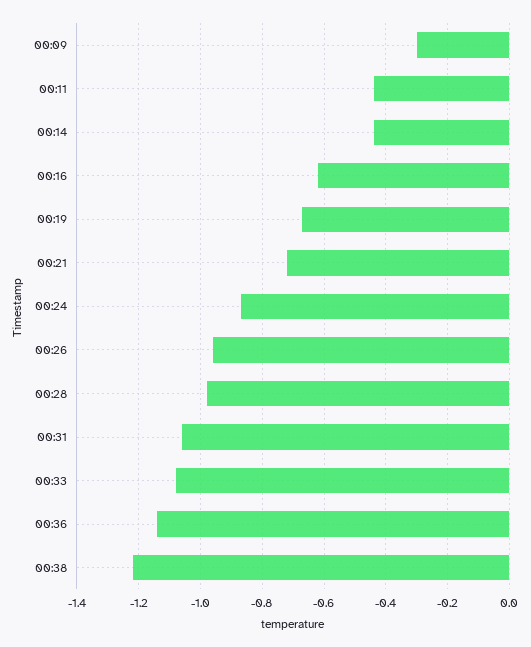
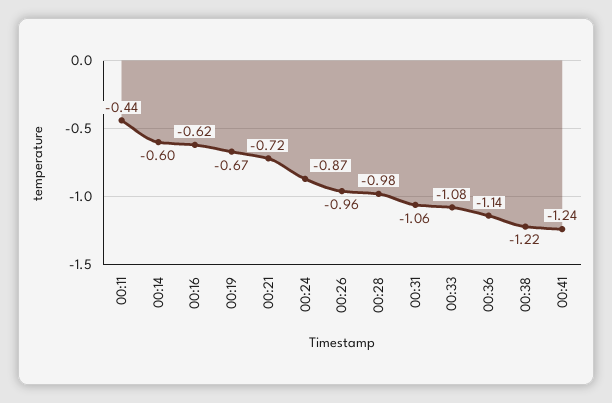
00:09: -0.3 -> none
00:14: -0.45 -> -0.6
00:41: none -> -1.24

